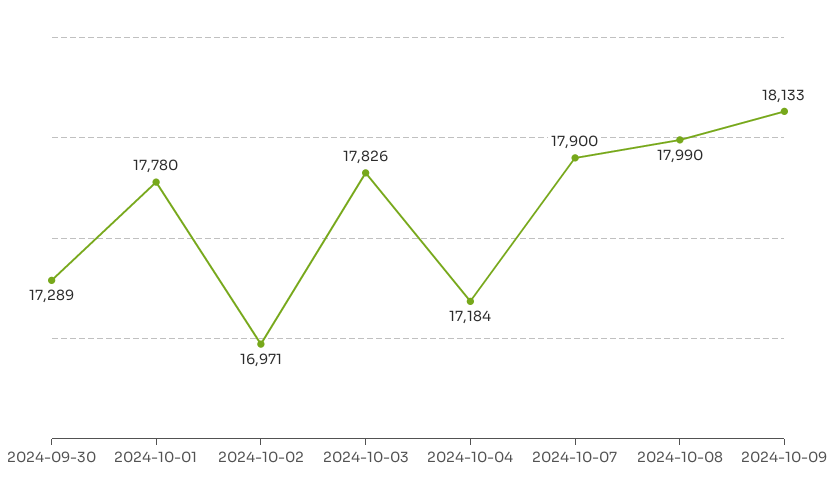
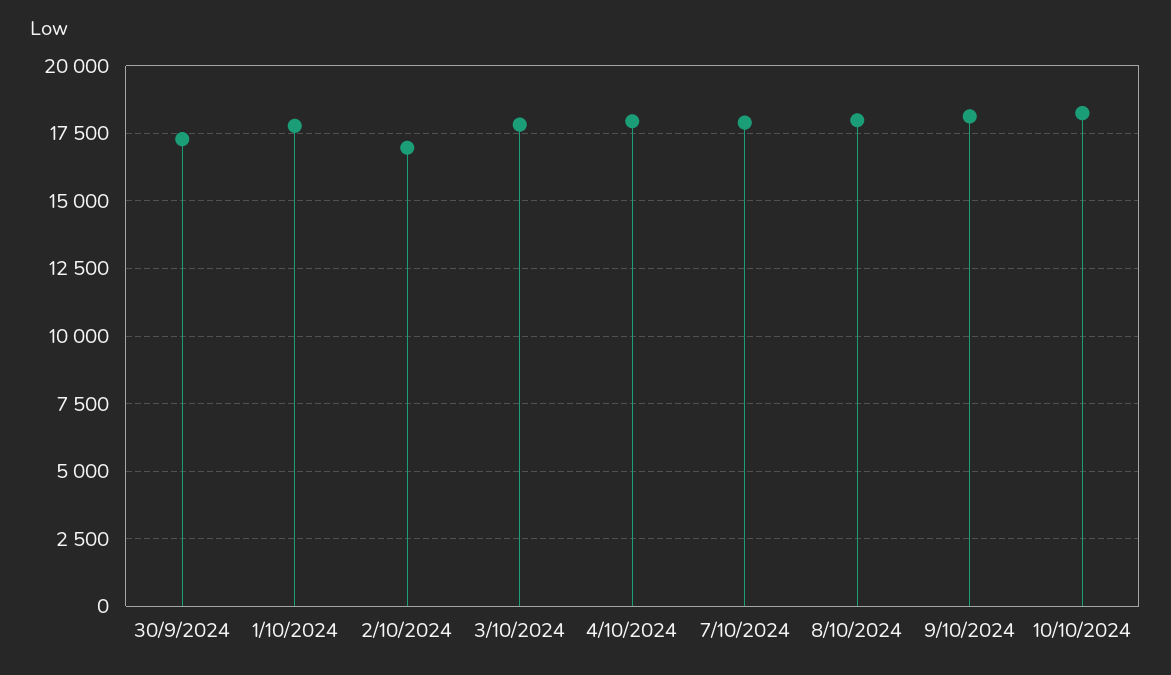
2024-10-04: 17184 -> 18000
10/10/2024: none -> 18250

